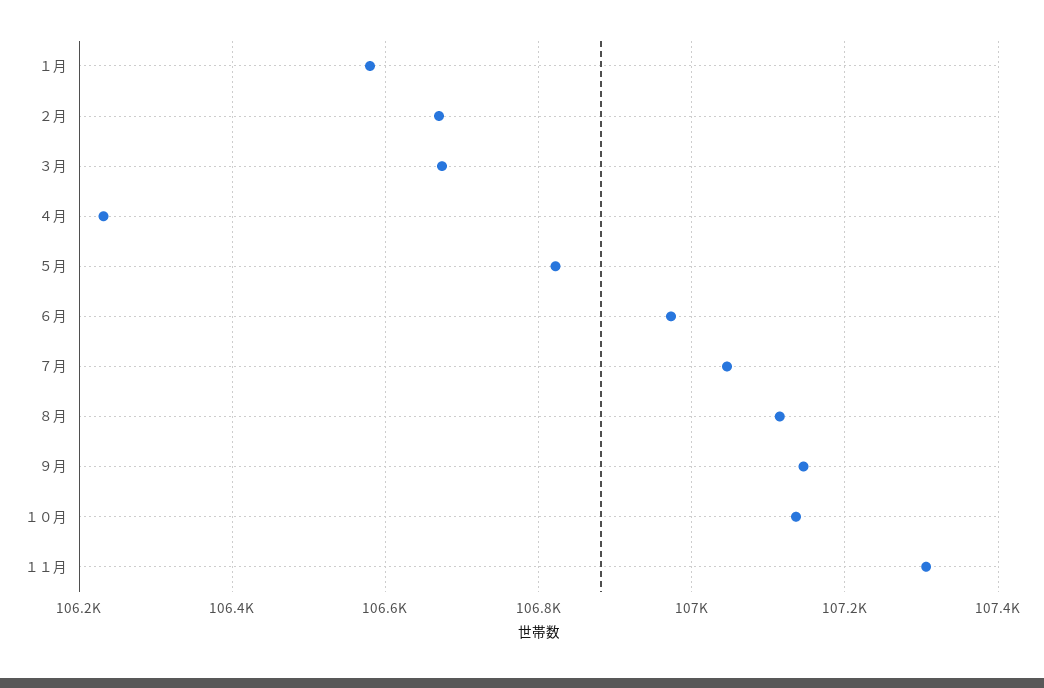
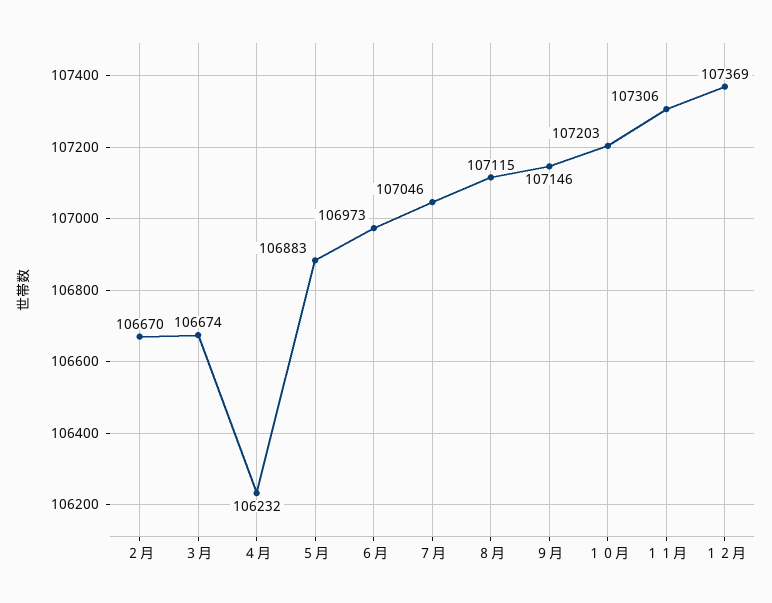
１月: 106580 -> none
５月: 106820 -> 106883
１０月: 107140 -> 107203
１２月: none -> 107369

